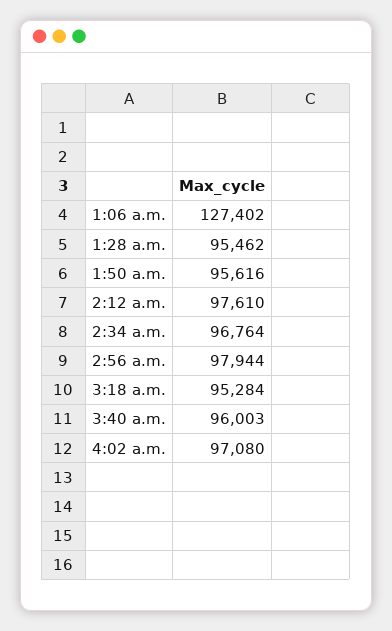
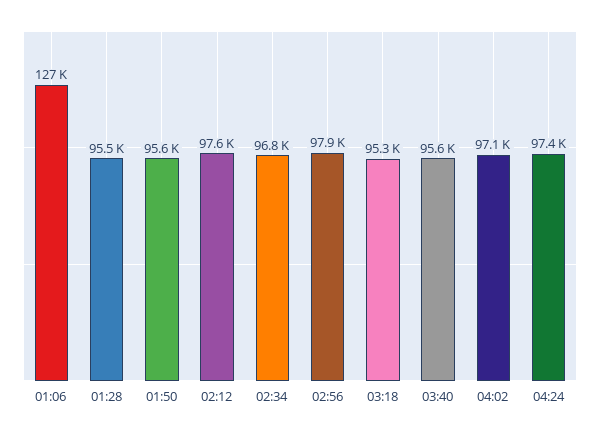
3:40 a.m.: 96003 -> 95600
04:24: none -> 97400

